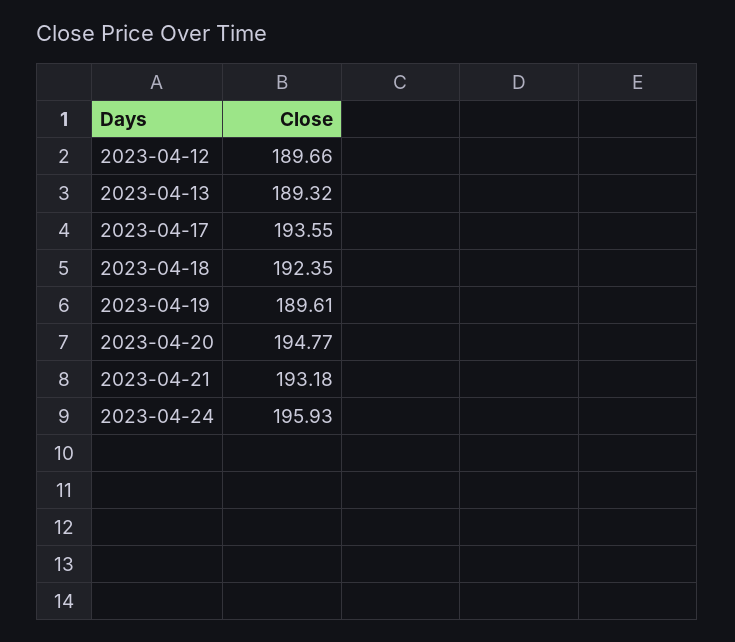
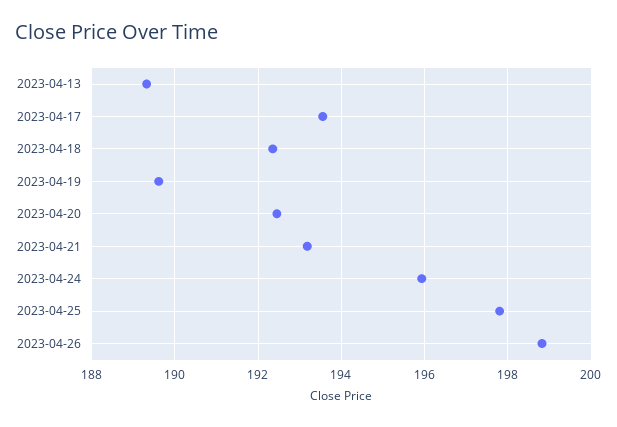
2023-04-12: 189.66 -> none
2023-04-20: 194.77 -> 192.4
2023-04-25: none -> 197.8
2023-04-26: none -> 198.8

